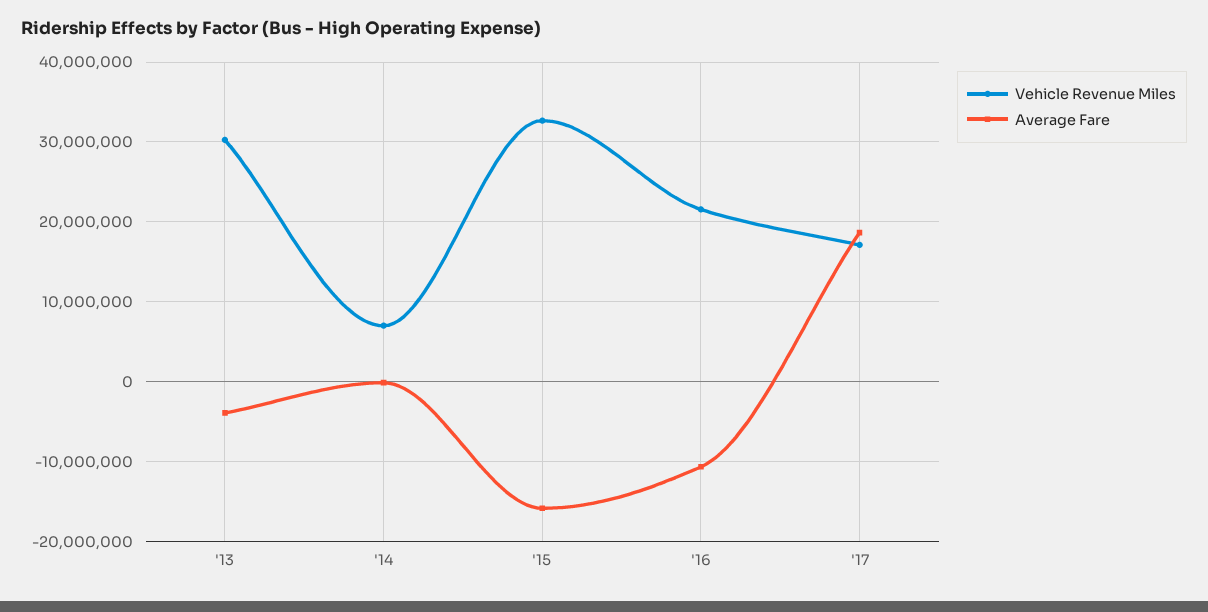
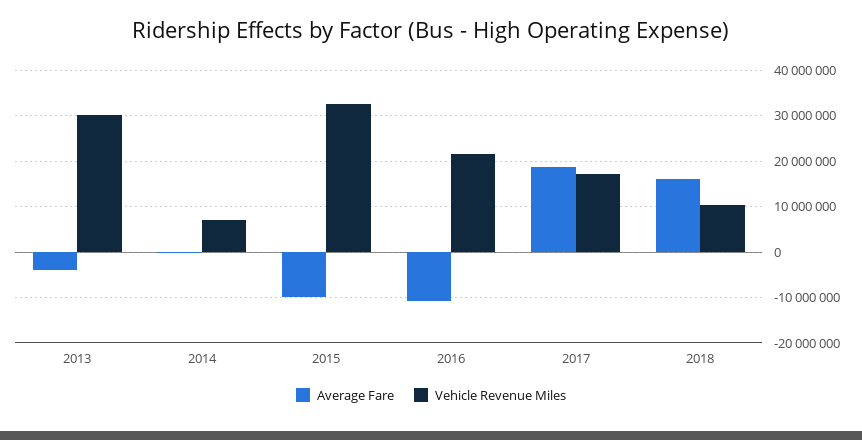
Average Fare, '15: -16000000 -> -10000000
Average Fare, 2018: none -> 16000000
Vehicle Revenue Miles, 2018: none -> 10000000

